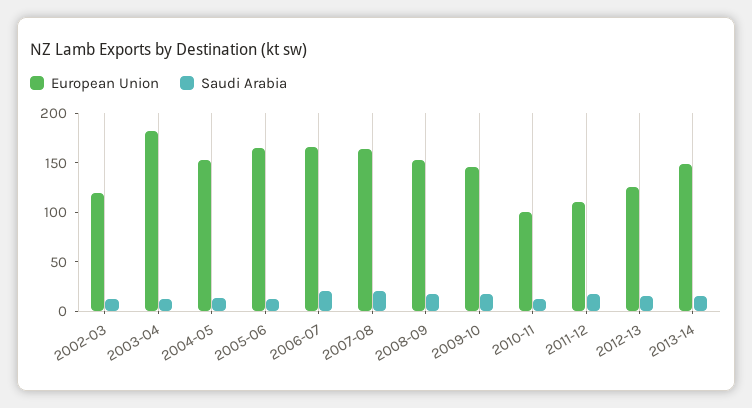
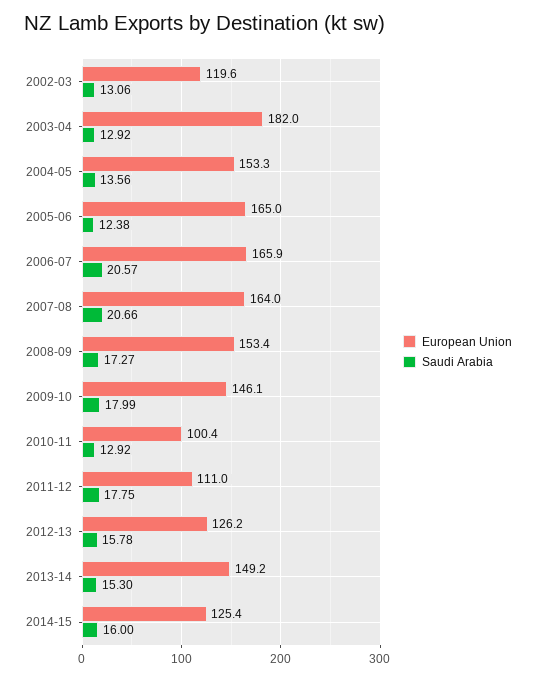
European Union, 2014-15: none -> 125.4
Saudi Arabia, 2014-15: none -> 16

